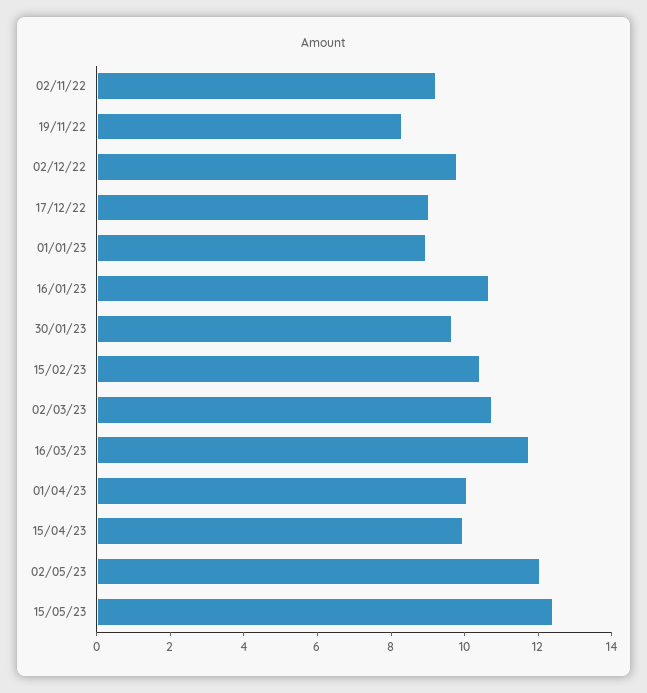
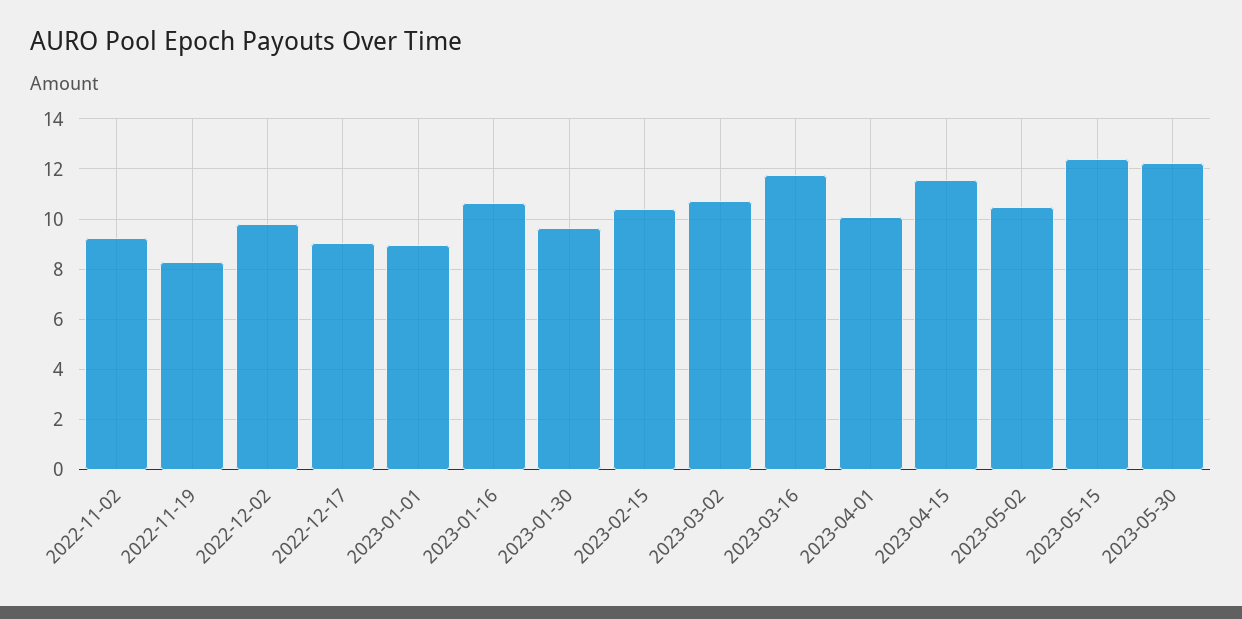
15/04/23: 10 -> 11.5
02/05/23: 12 -> 10.5
2023-05-30: none -> 12.25

